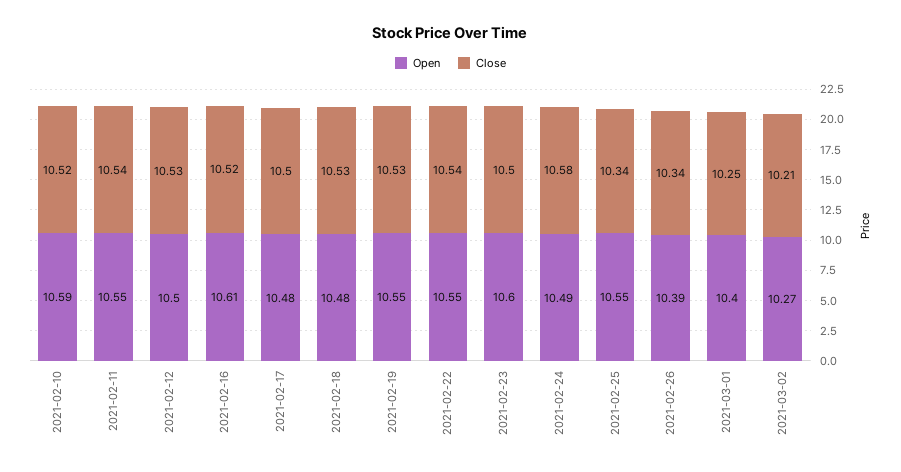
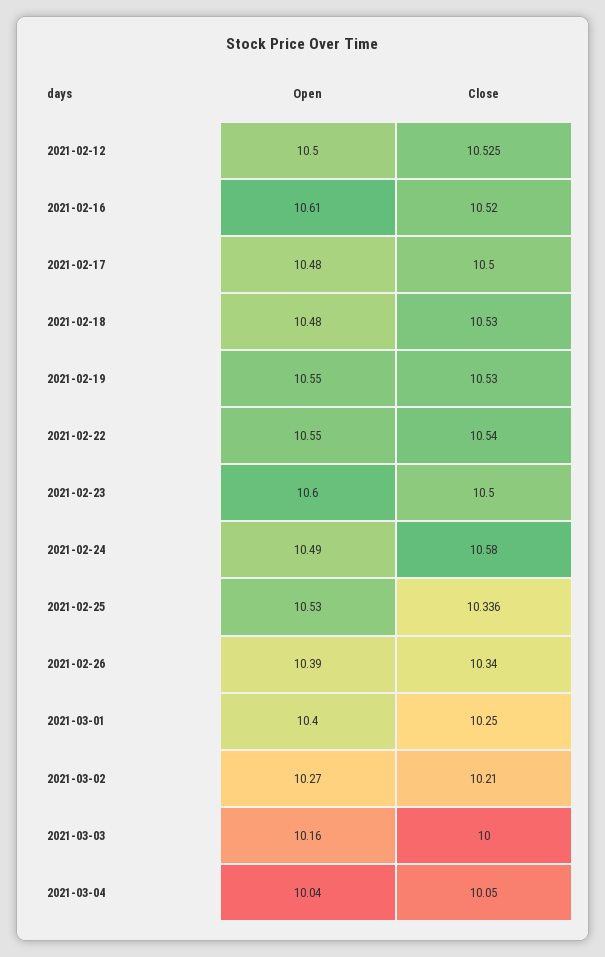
Open, 2021-02-10: 10.59 -> none
Close, 2021-02-10: 10.52 -> none
Open, 2021-02-11: 10.55 -> none
Close, 2021-02-11: 10.54 -> none
Open, 2021-02-25: 10.55 -> 10.53
Open, 2021-03-03: none -> 10.16
Close, 2021-03-03: none -> 10
Open, 2021-03-04: none -> 10.04
Close, 2021-03-04: none -> 10.05

